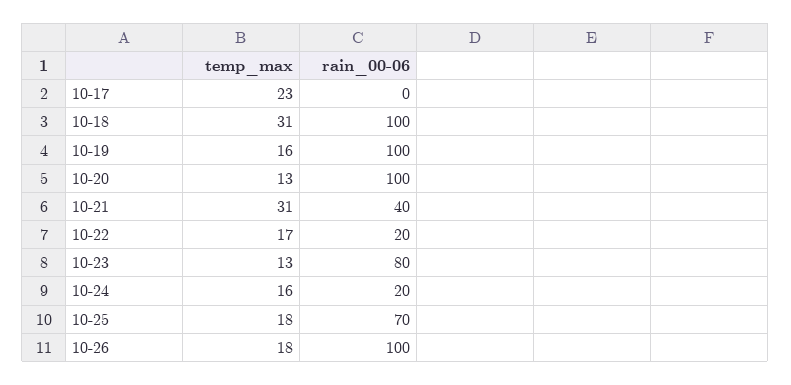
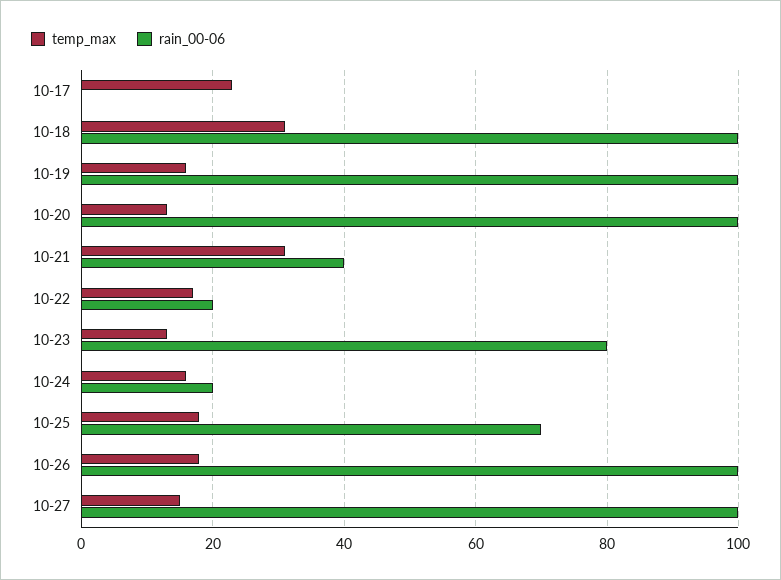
temp_max, 10-27: none -> 15
rain_00-06, 10-27: none -> 100

